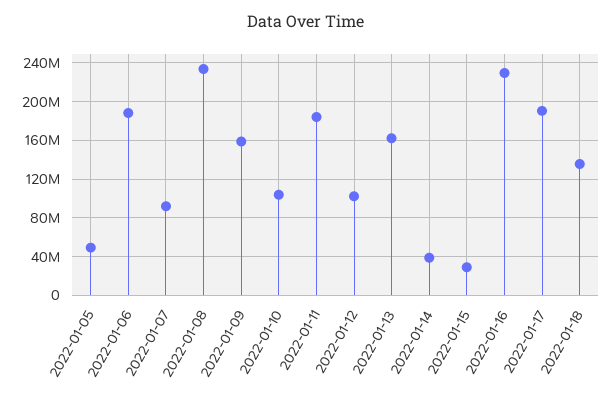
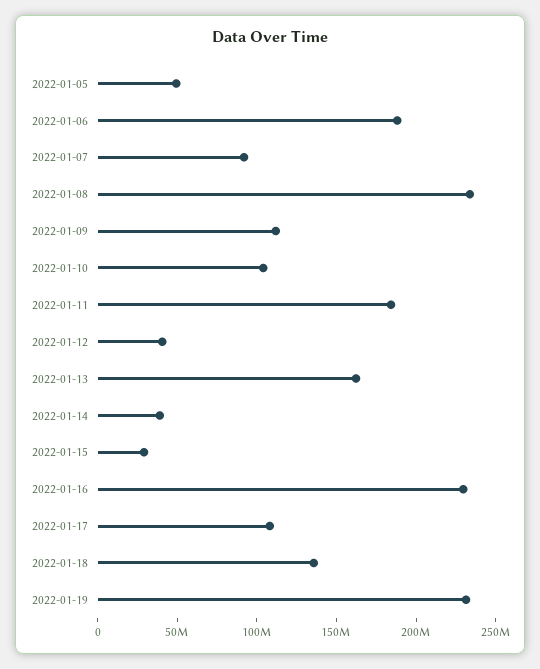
2022-01-09: 160000000 -> 110000000
2022-01-12: 100000000 -> 40000000
2022-01-17: 190000000 -> 110000000
2022-01-19: none -> 230000000

